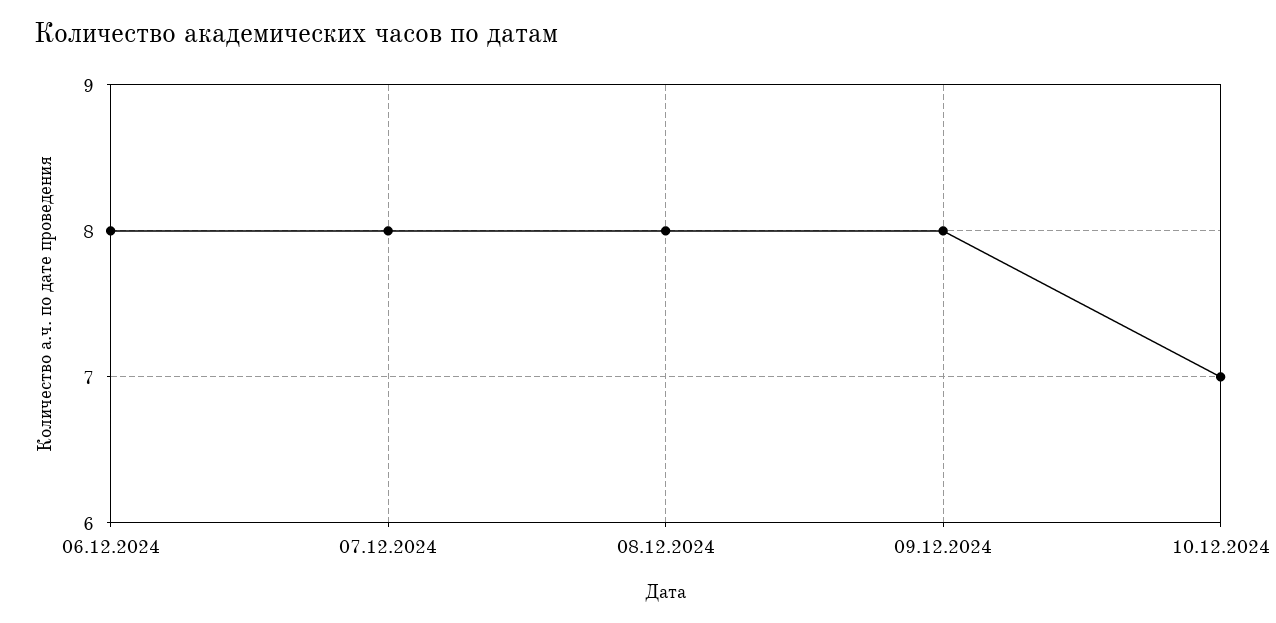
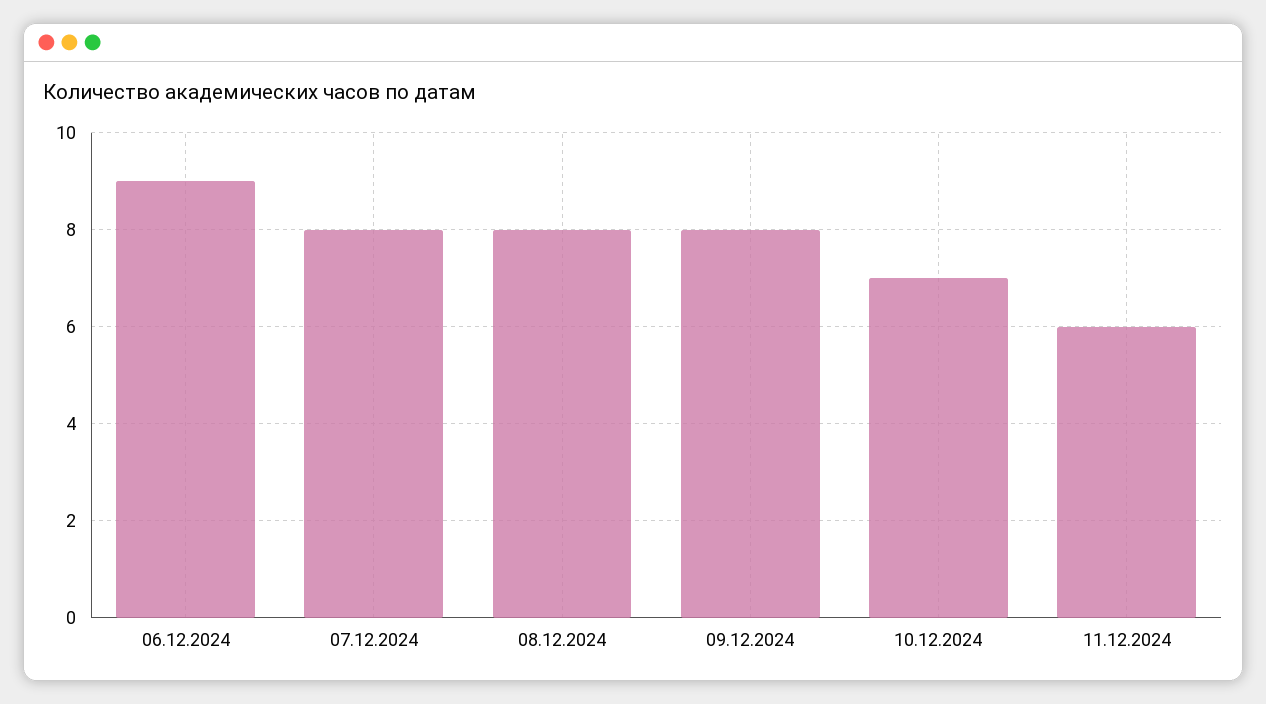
06.12.2024: 8 -> 9
11.12.2024: none -> 6

